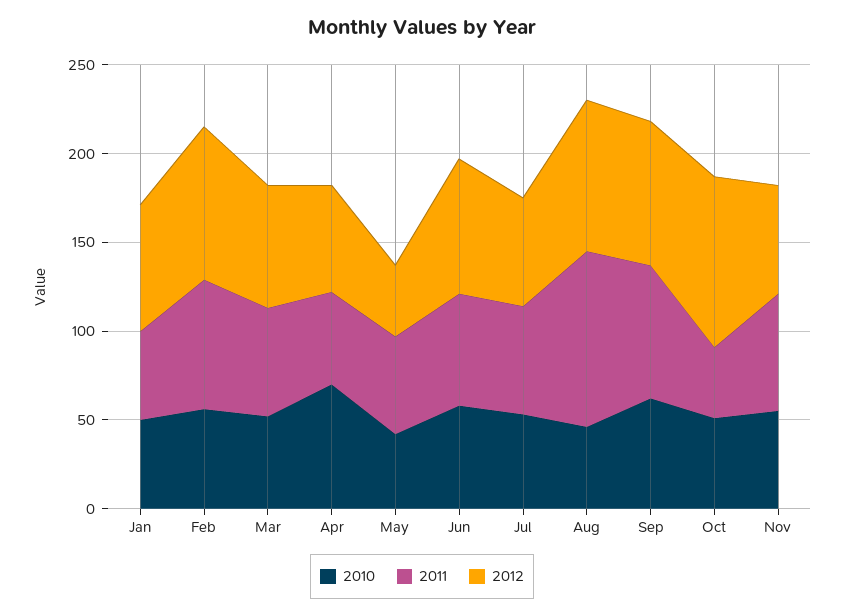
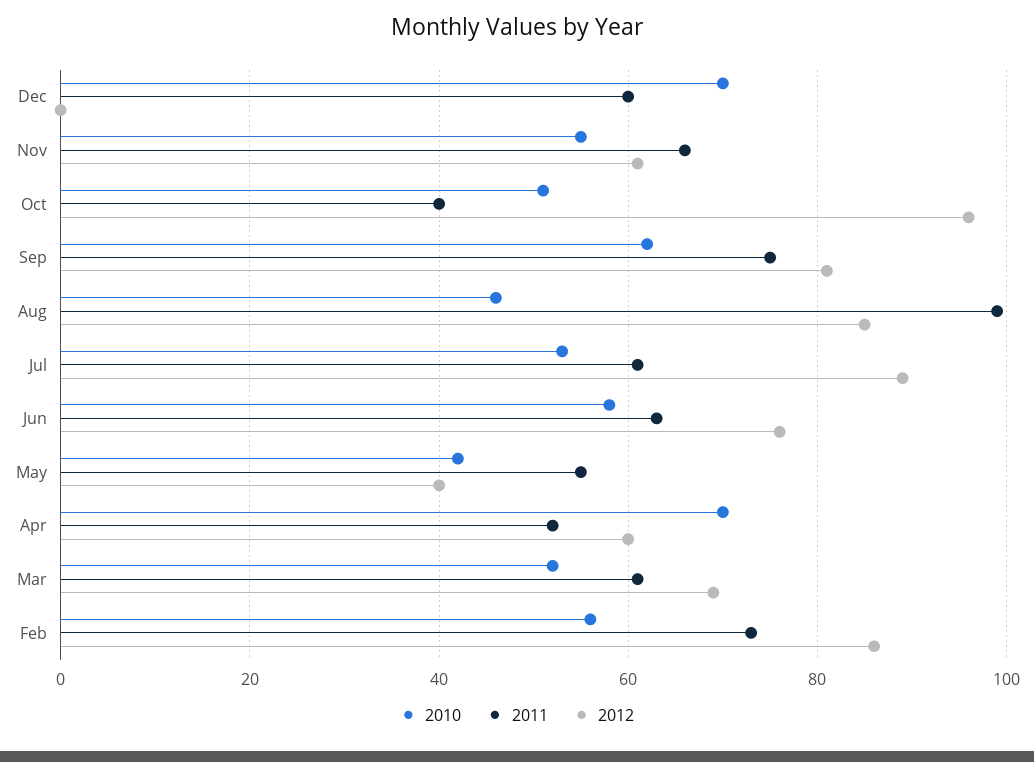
2010, Jan: 50 -> none
2011, Jan: 50 -> none
2012, Jan: 70 -> none
2012, Jul: 60 -> 90
2010, Dec: none -> 70
2011, Dec: none -> 60
2012, Dec: none -> 0

